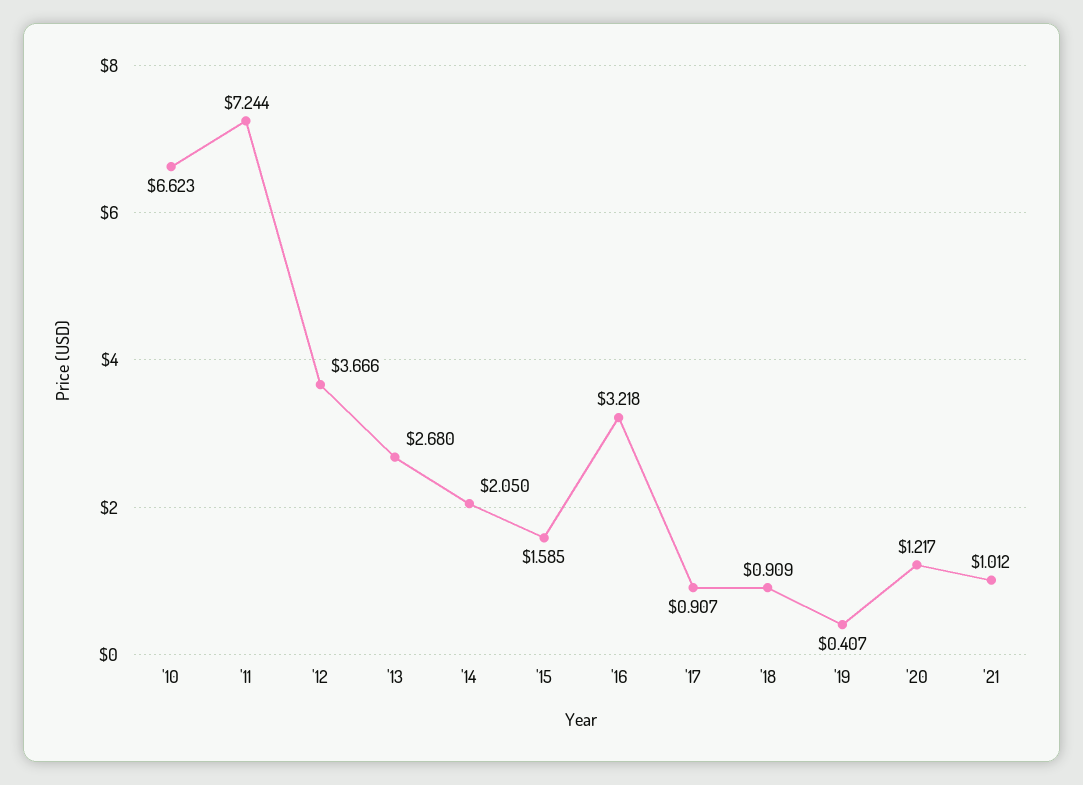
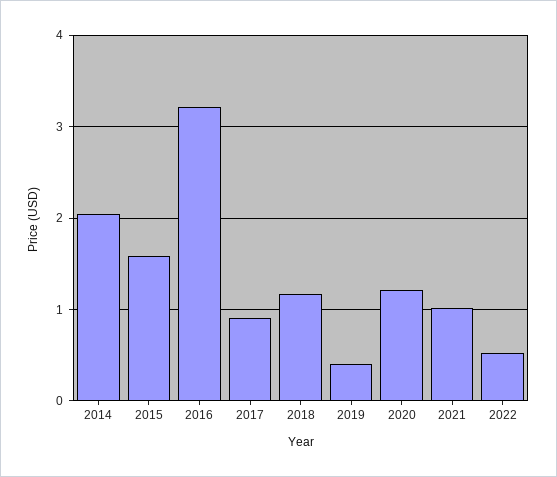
'10: 6.623 -> none
'11: 7.244 -> none
'12: 3.666 -> none
'13: 2.68 -> none
'18: 0.909 -> 1.2
2022: none -> 0.5

